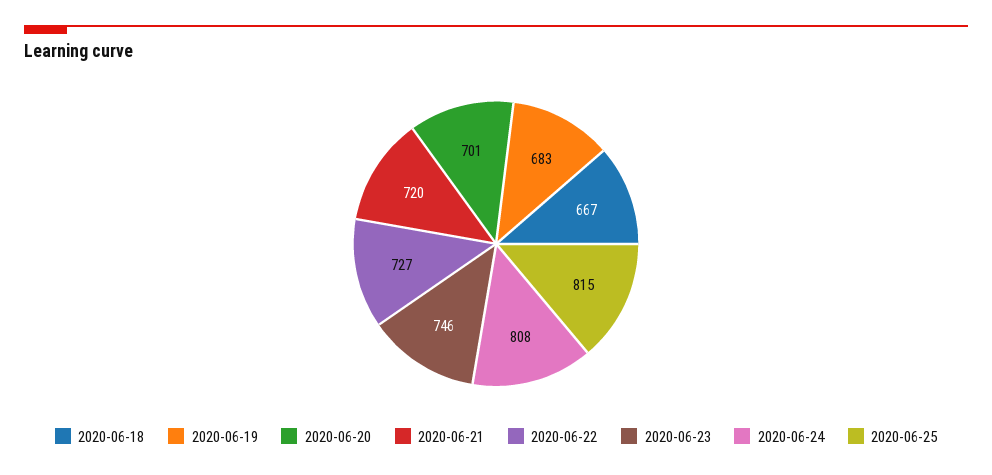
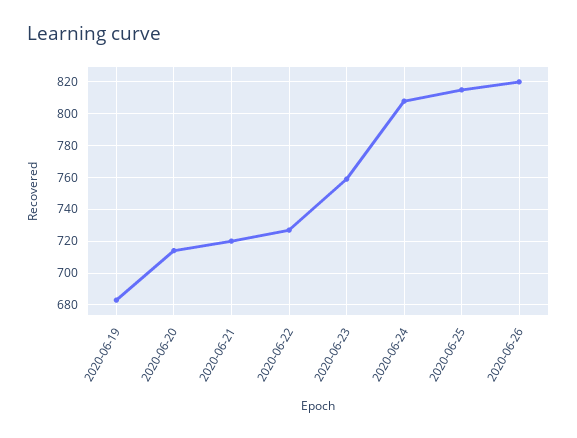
2020-06-18: 667 -> none
2020-06-20: 701 -> 715
2020-06-23: 746 -> 760
2020-06-26: none -> 820

